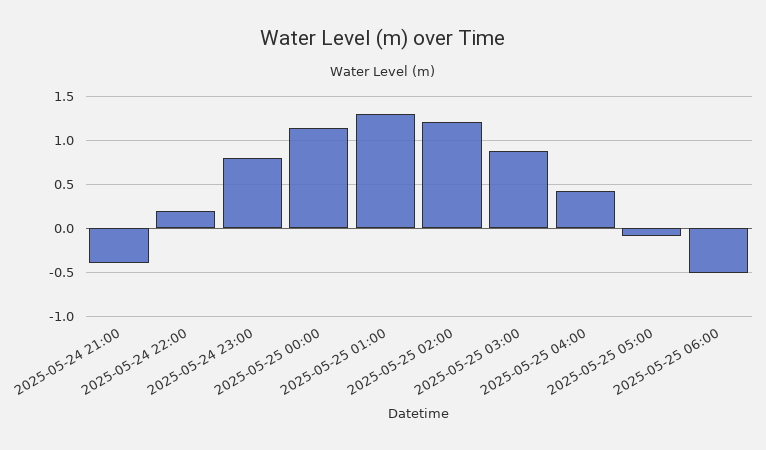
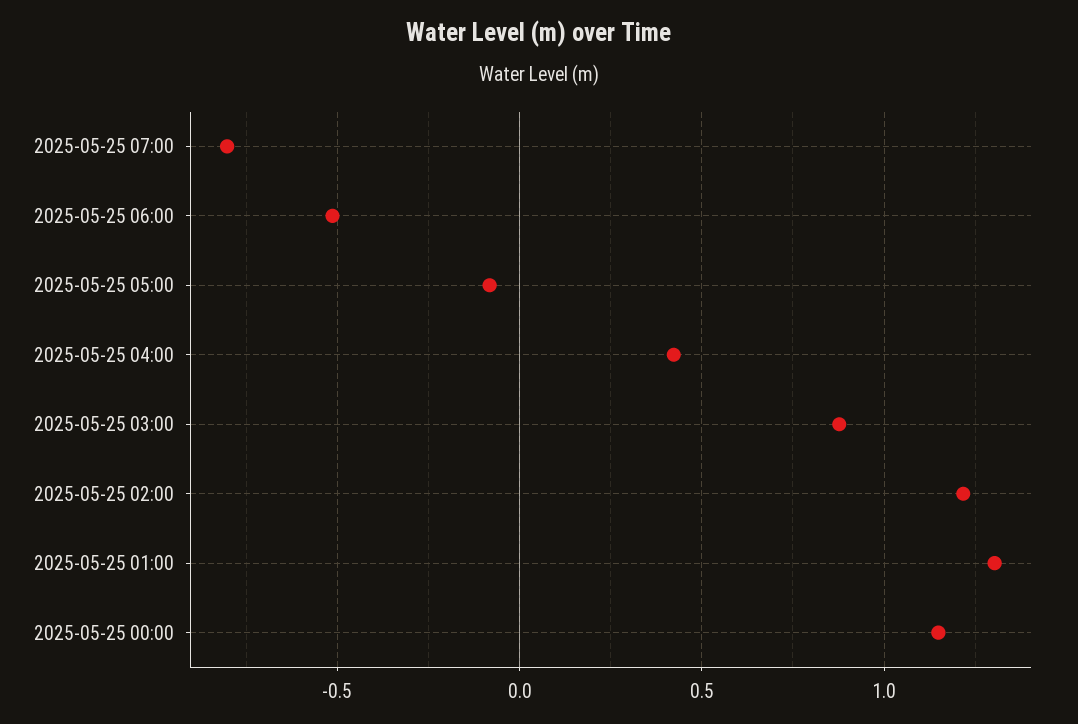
2025-05-24 21:00: -0.4 -> none
2025-05-24 22:00: 0.2 -> none
2025-05-24 23:00: 0.8 -> none
2025-05-25 07:00: none -> -0.8

